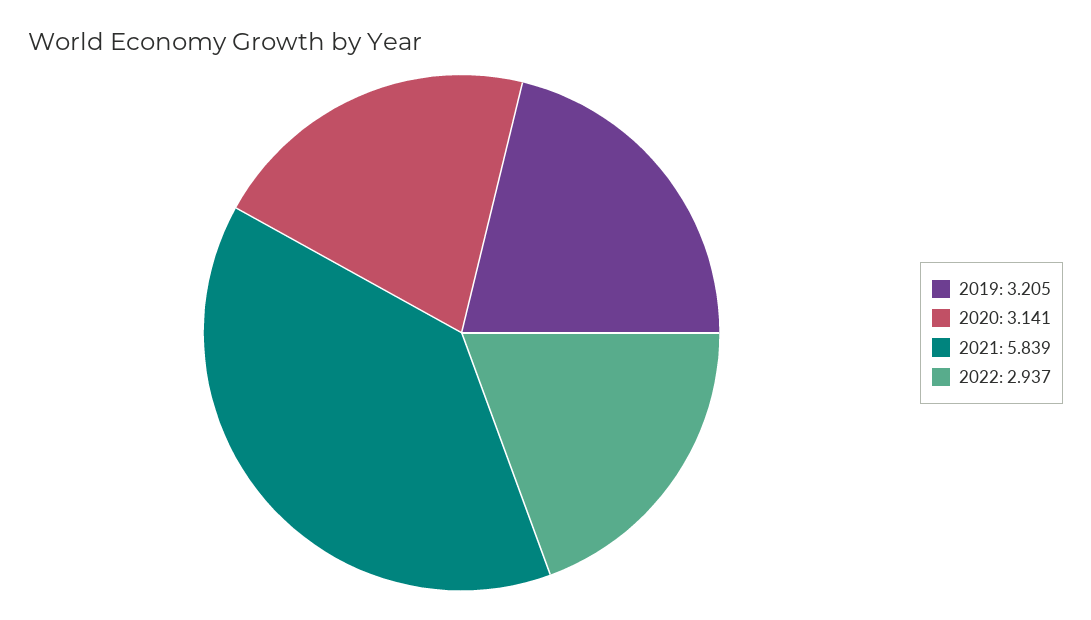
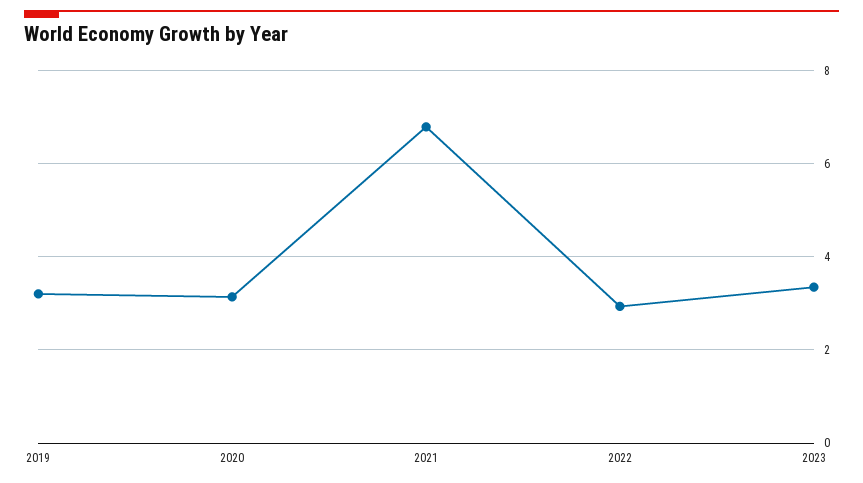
2021: 5.839 -> 6.8
2023: none -> 3.4

